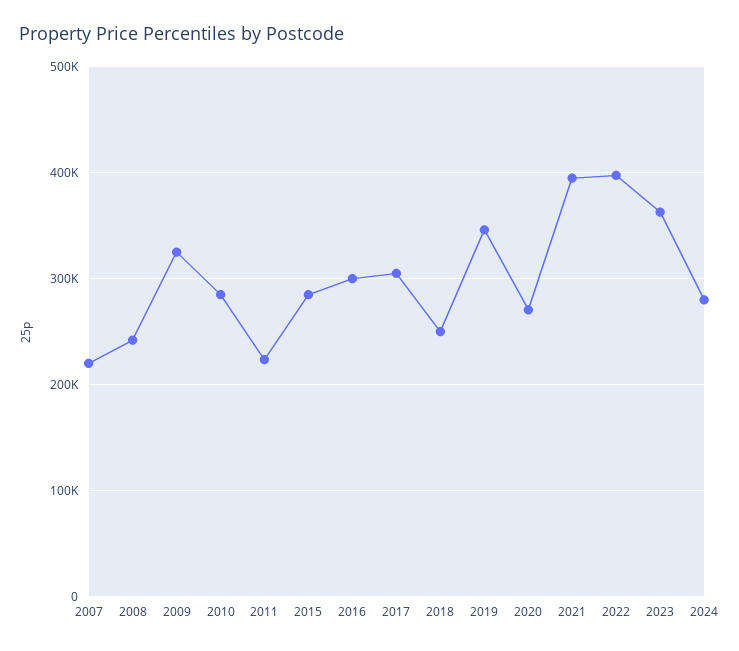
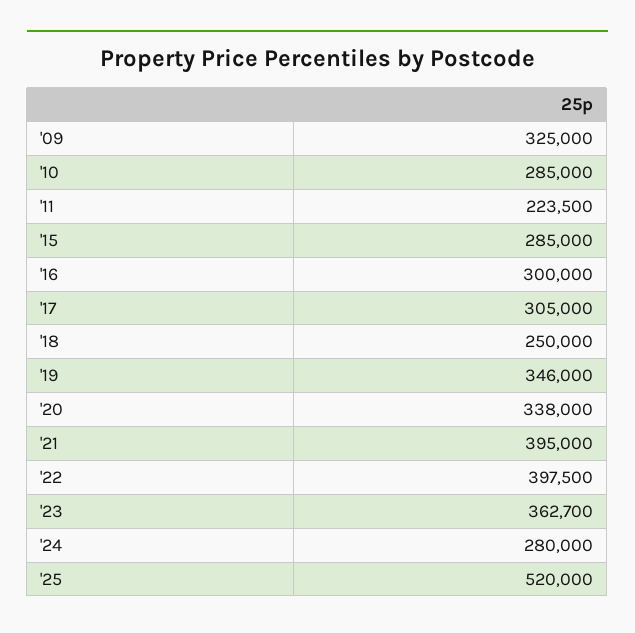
2007: 220000 -> none
2008: 240000 -> none
2020: 270000 -> 338000
'25: none -> 520000

